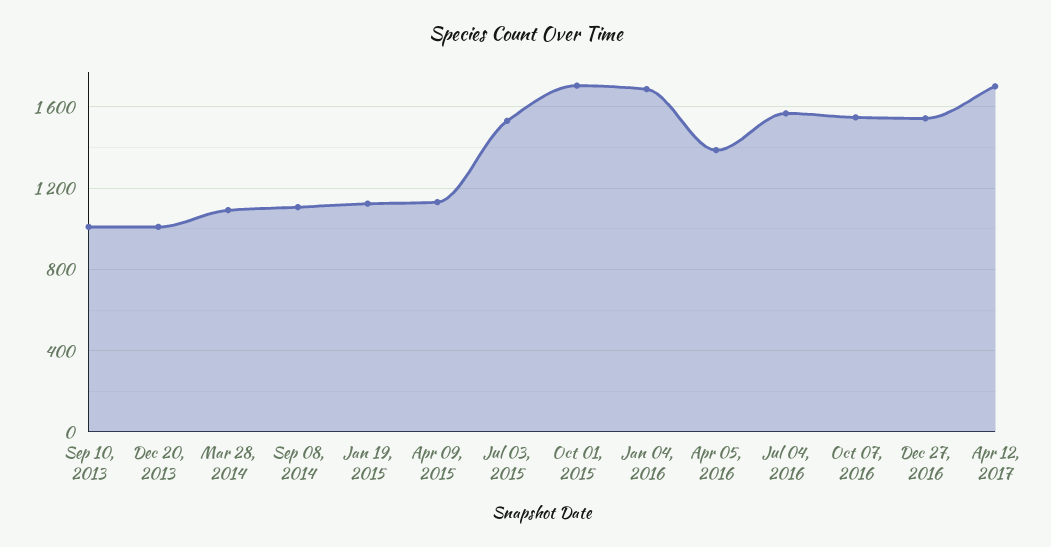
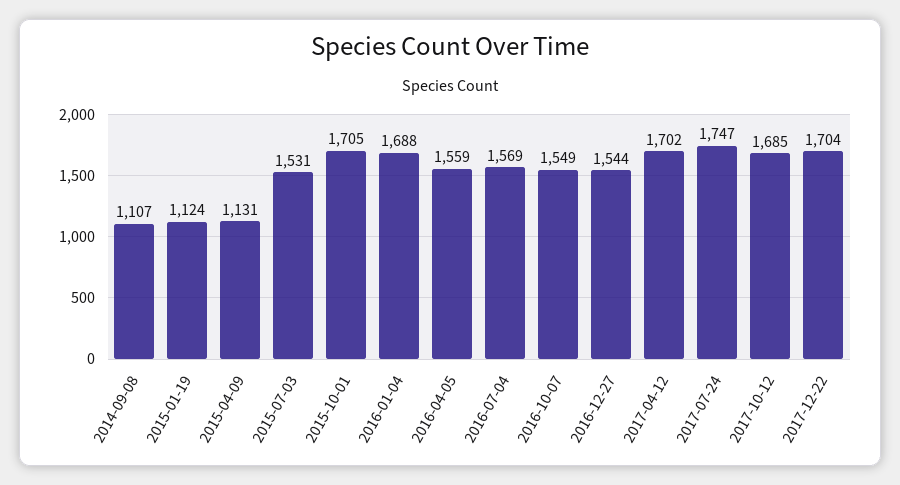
Sep 10, 2013: 1000 -> none
Dec 20, 2013: 1000 -> none
Mar 28, 2014: 1100 -> none
Apr 05, 2016: 1400 -> 1559
2017-07-24: none -> 1747
2017-10-12: none -> 1685
2017-12-22: none -> 1704

